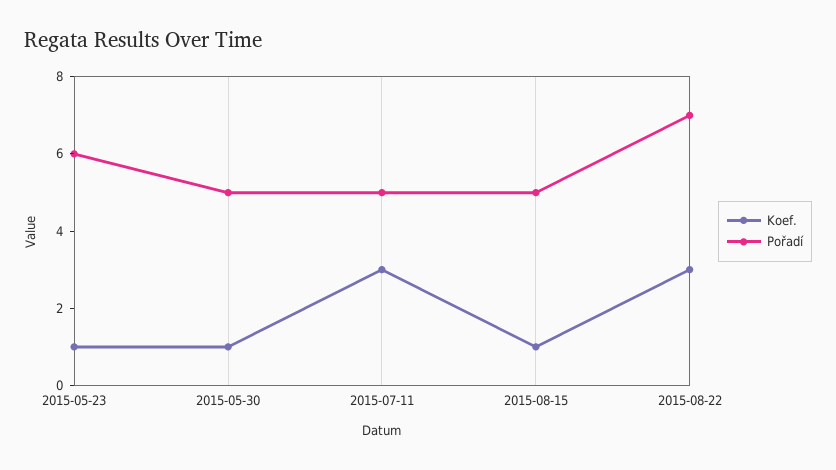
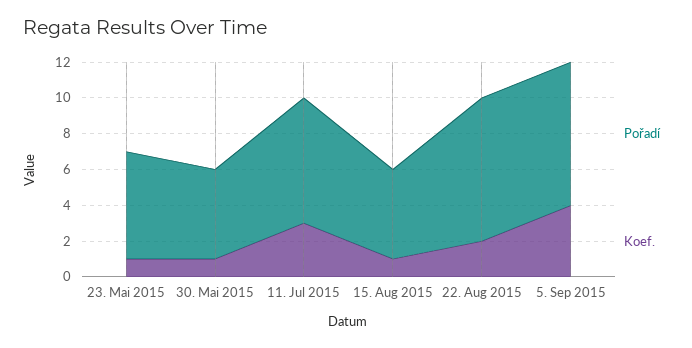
Pořadí, 2015-07-11: 5 -> 7
Koef., 2015-08-22: 3 -> 2
Pořadí, 2015-08-22: 7 -> 8
Pořadí, 5. Sep 2015: none -> 8
Koef., 5. Sep 2015: none -> 4

